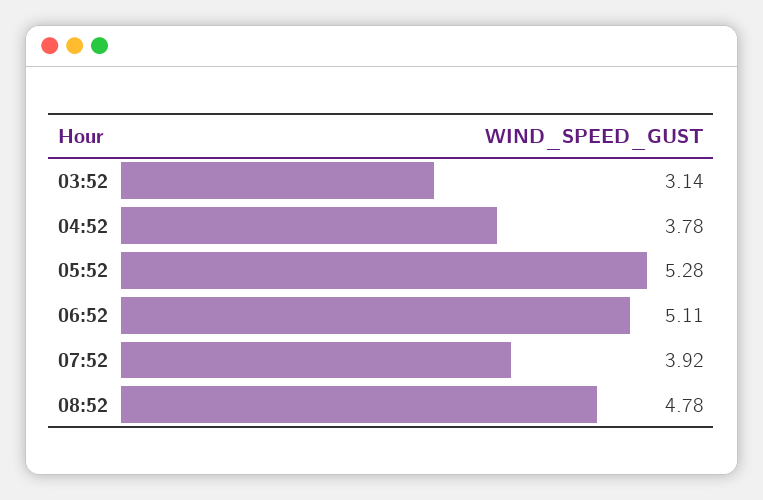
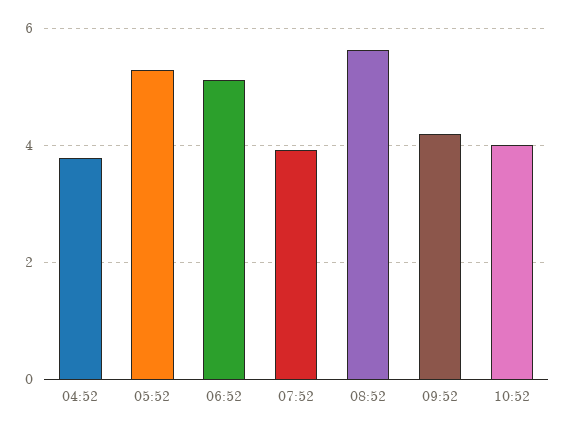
03:52: 3.14 -> none
08:52: 4.78 -> 5.6
09:52: none -> 4.2
10:52: none -> 4

